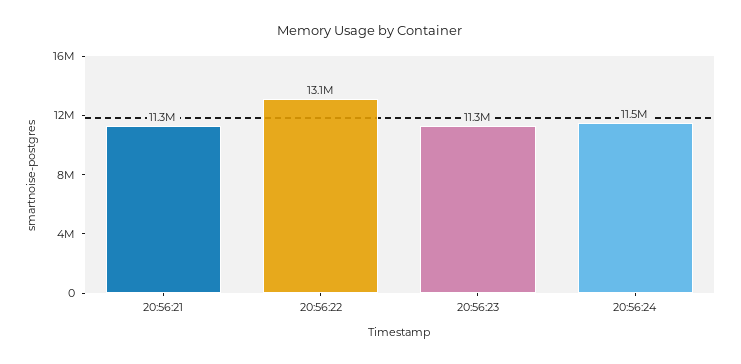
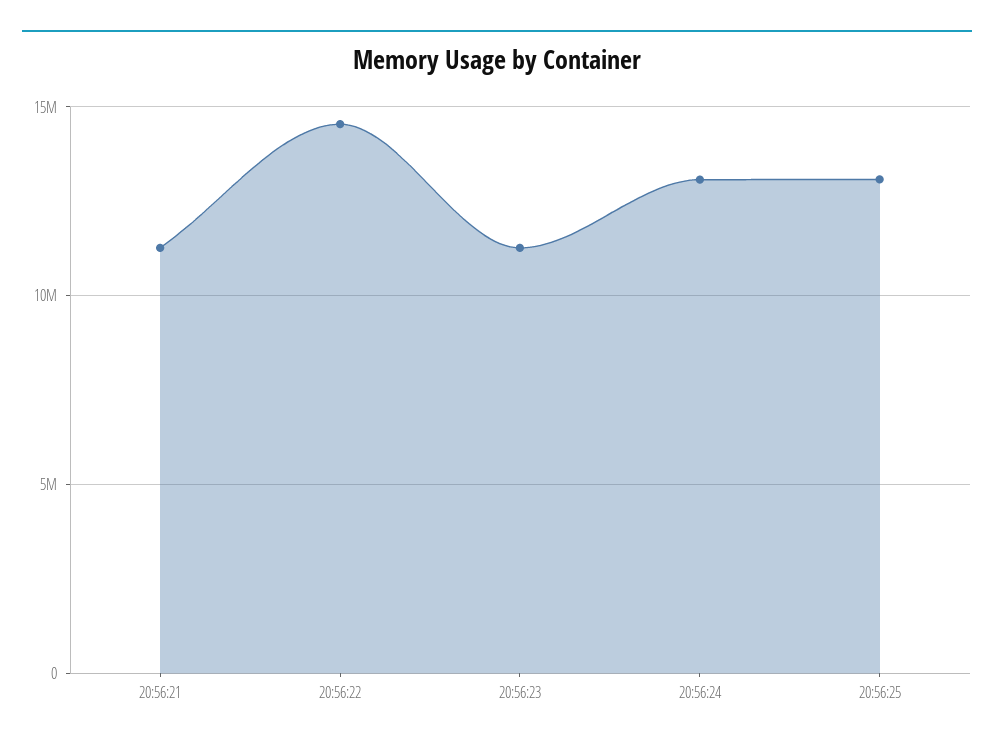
20:56:22: 13100000 -> 14500000
20:56:24: 11500000 -> 13000000
20:56:25: none -> 13000000

